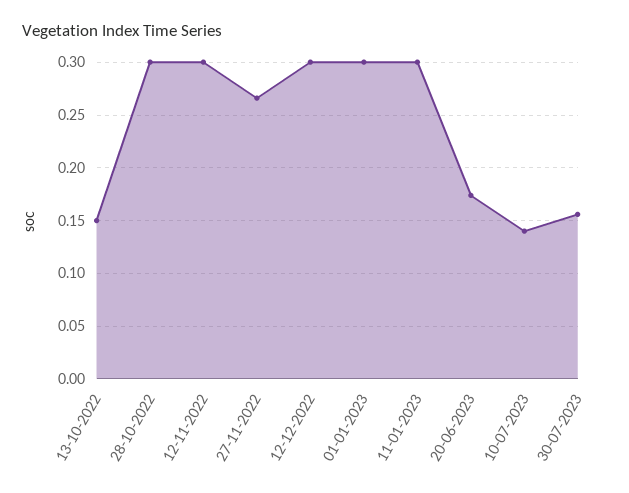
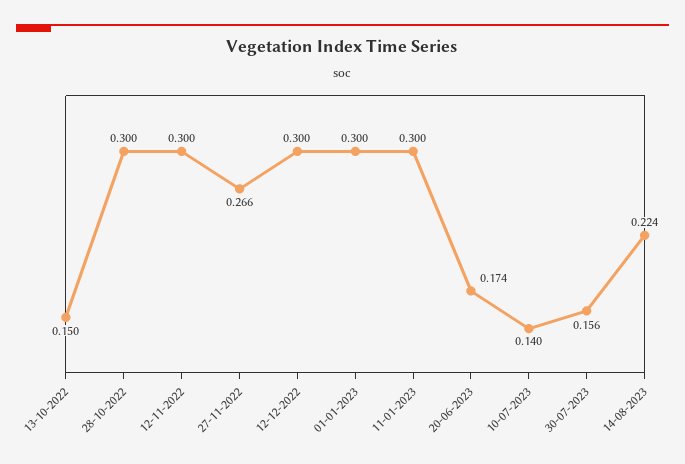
14-08-2023: none -> 0.224

